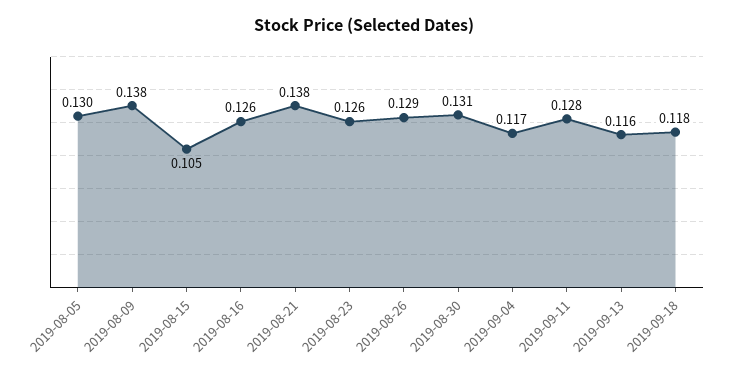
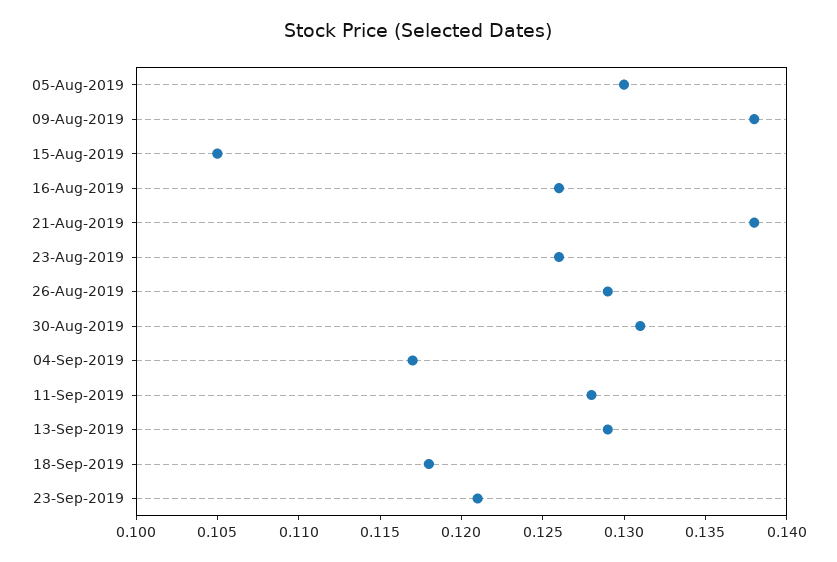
2019-09-13: 0.116 -> 0.129
23-Sep-2019: none -> 0.121

